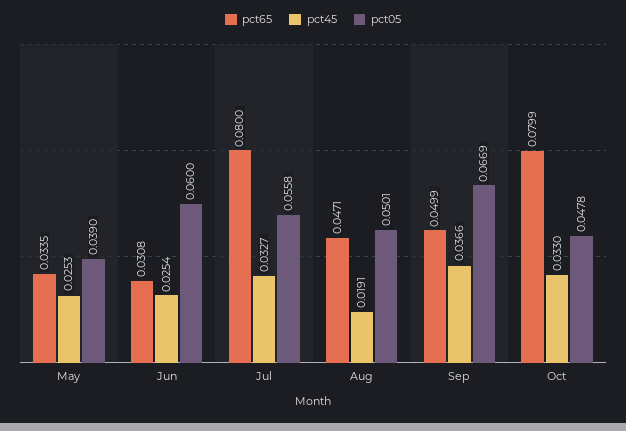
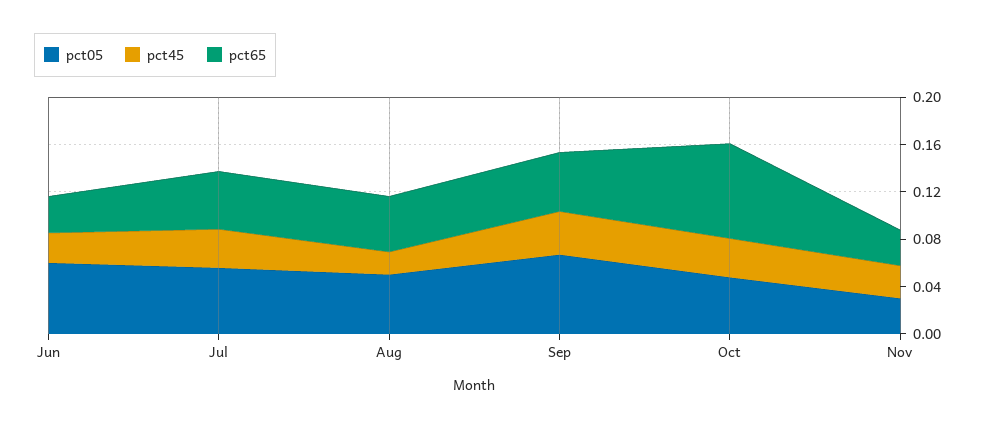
pct65, May: 0.0335 -> none
pct45, May: 0.0253 -> none
pct05, May: 0.039 -> none
pct65, Jul: 0.08 -> 0.05
pct05, Nov: none -> 0.03
pct45, Nov: none -> 0.03
pct65, Nov: none -> 0.03

